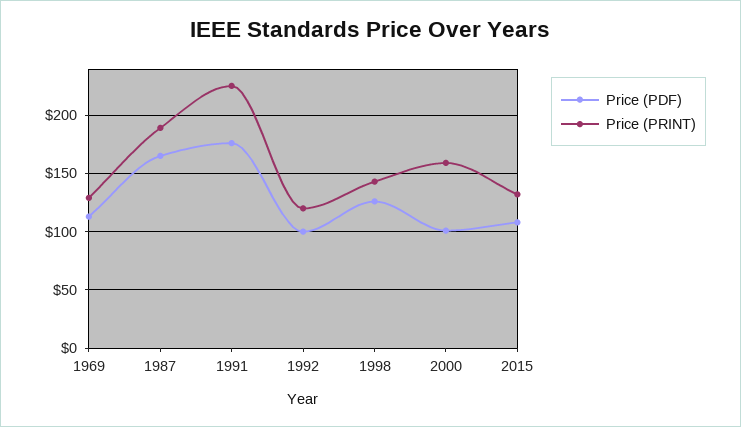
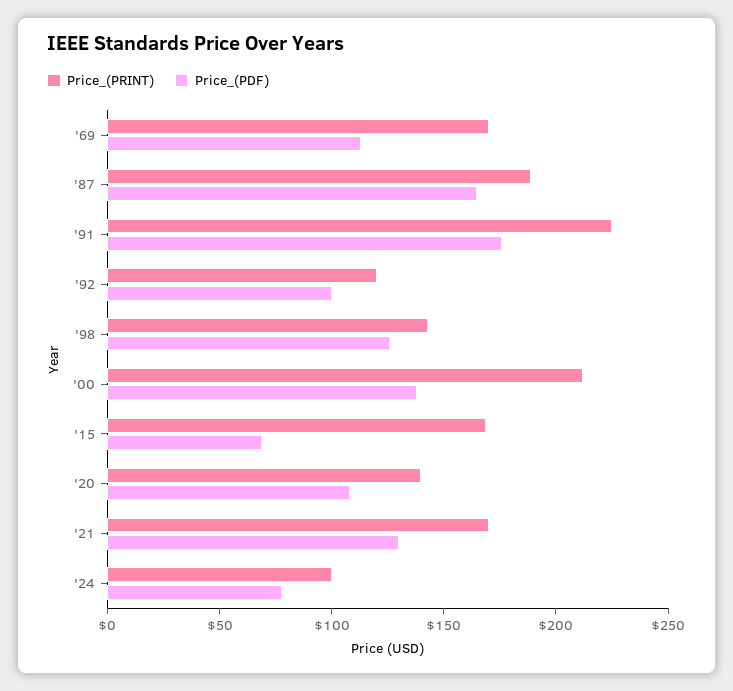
Price (PRINT), 1969: 130 -> 170
Price (PDF), 2000: 100 -> 140
Price (PRINT), 2000: 160 -> 210
Price (PDF), 2015: 110 -> 70
Price (PRINT), 2015: 130 -> 170
Price (PRINT), '20: none -> 140
Price (PDF), '20: none -> 110
Price (PRINT), '21: none -> 170
Price (PDF), '21: none -> 130
Price (PRINT), '24: none -> 100
Price (PDF), '24: none -> 80

